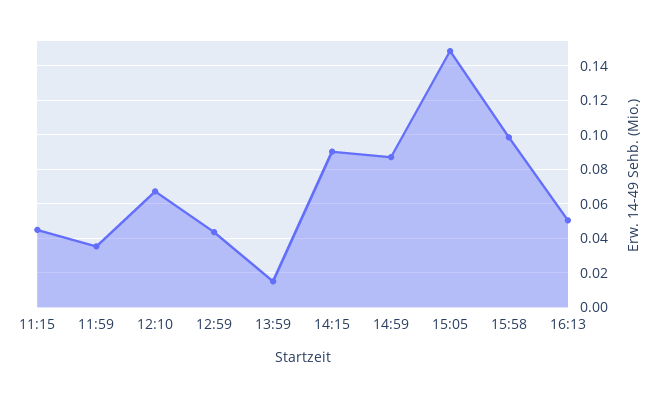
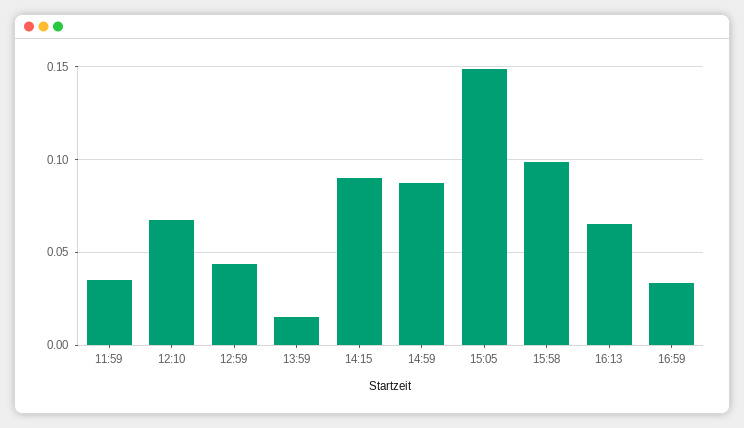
11:15: 0.045 -> none
16:13: 0.05 -> 0.065
16:59: none -> 0.035

